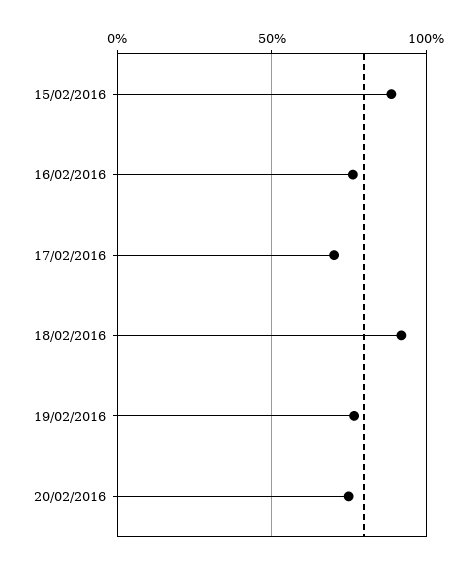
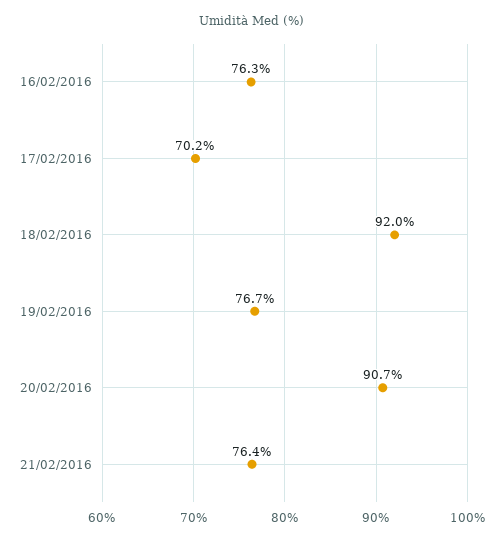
15/02/2016: 90 -> none
20/02/2016: 75 -> 90.7
21/02/2016: none -> 76.4

